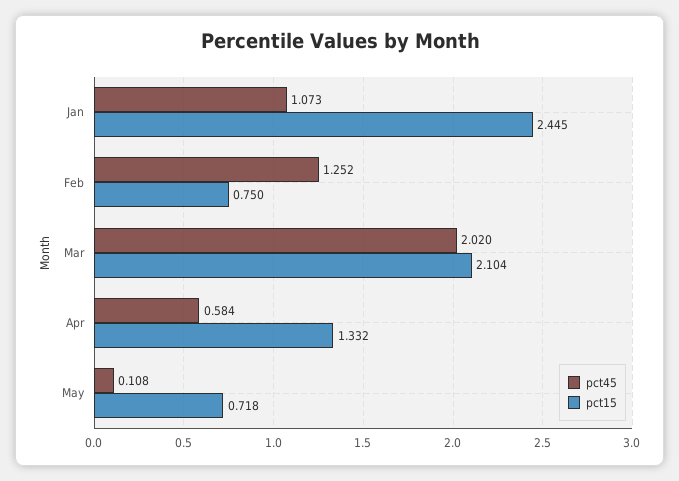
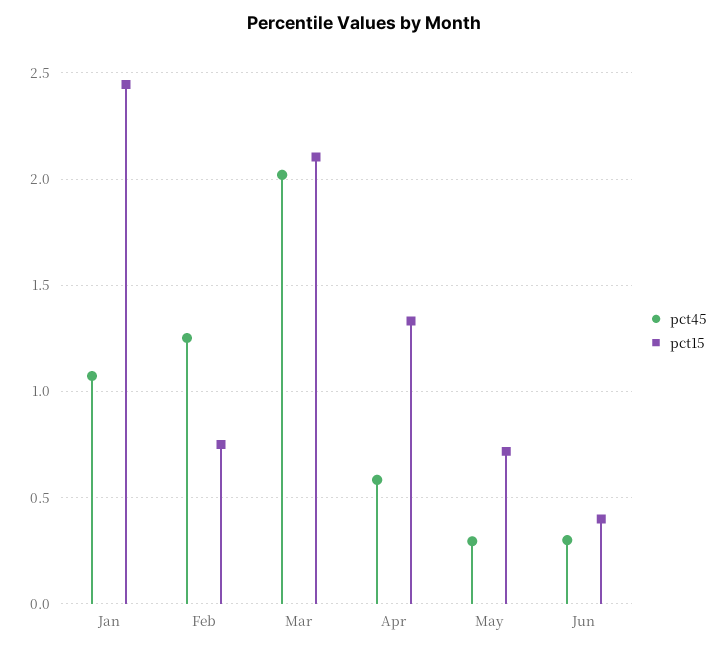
pct45, May: 0.108 -> 0.3
pct45, Jun: none -> 0.3
pct15, Jun: none -> 0.4

